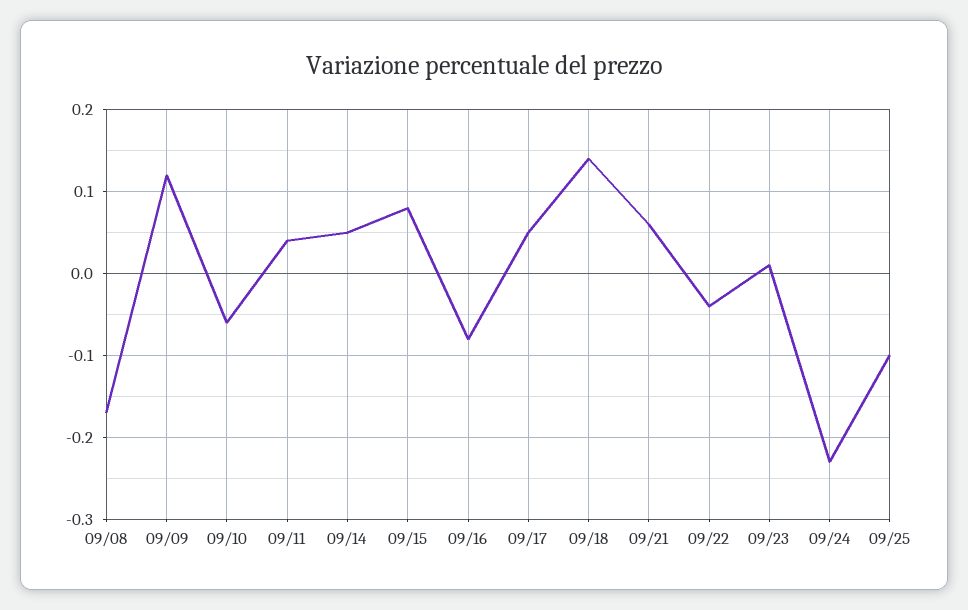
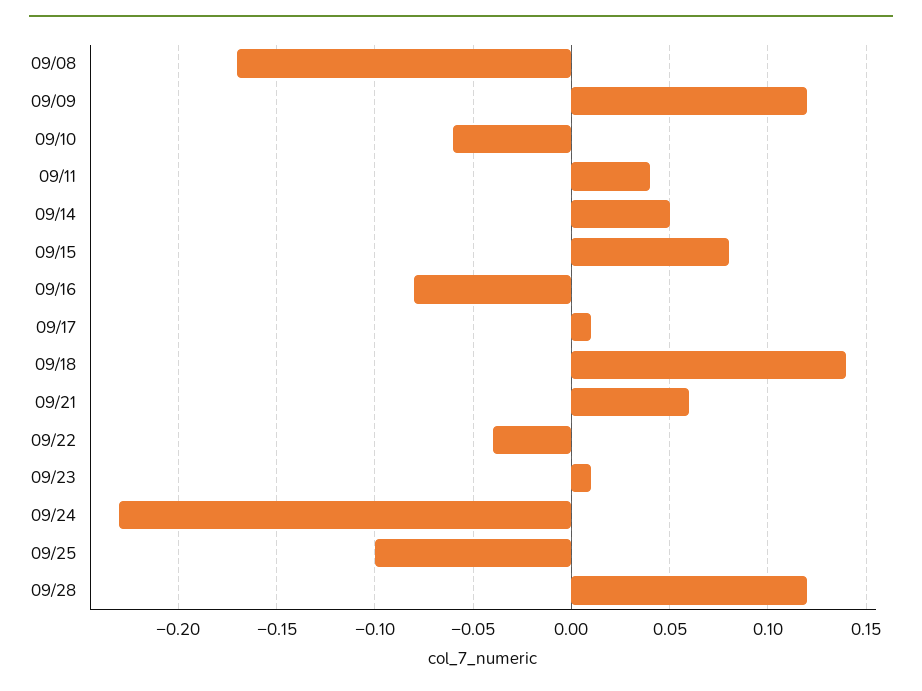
09/17: 0.05 -> 0.01
09/28: none -> 0.12

